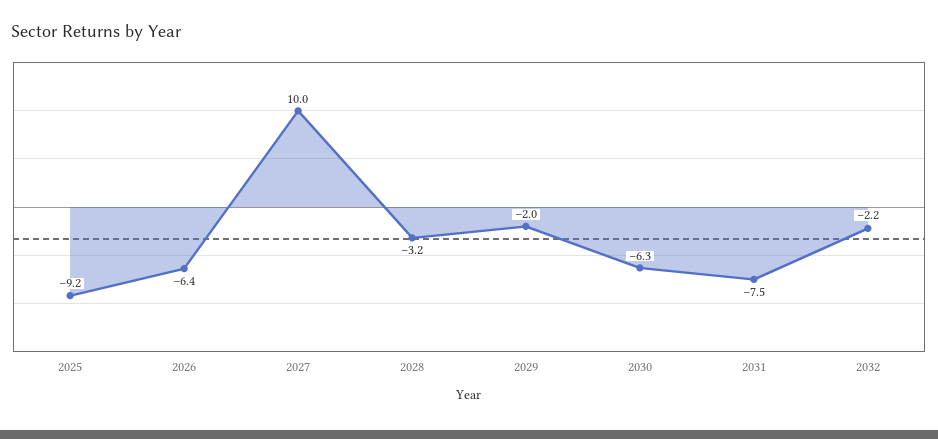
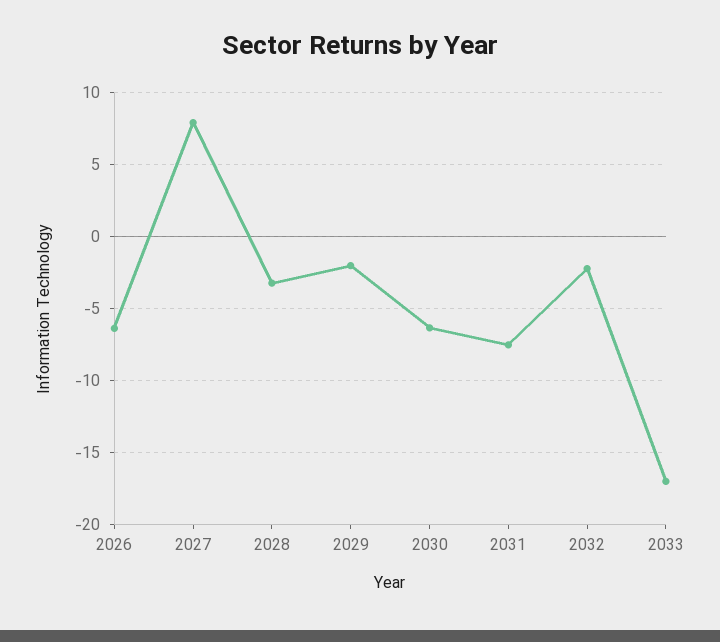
2025: -9.2 -> none
2027: 10 -> 8
2033: none -> -17

